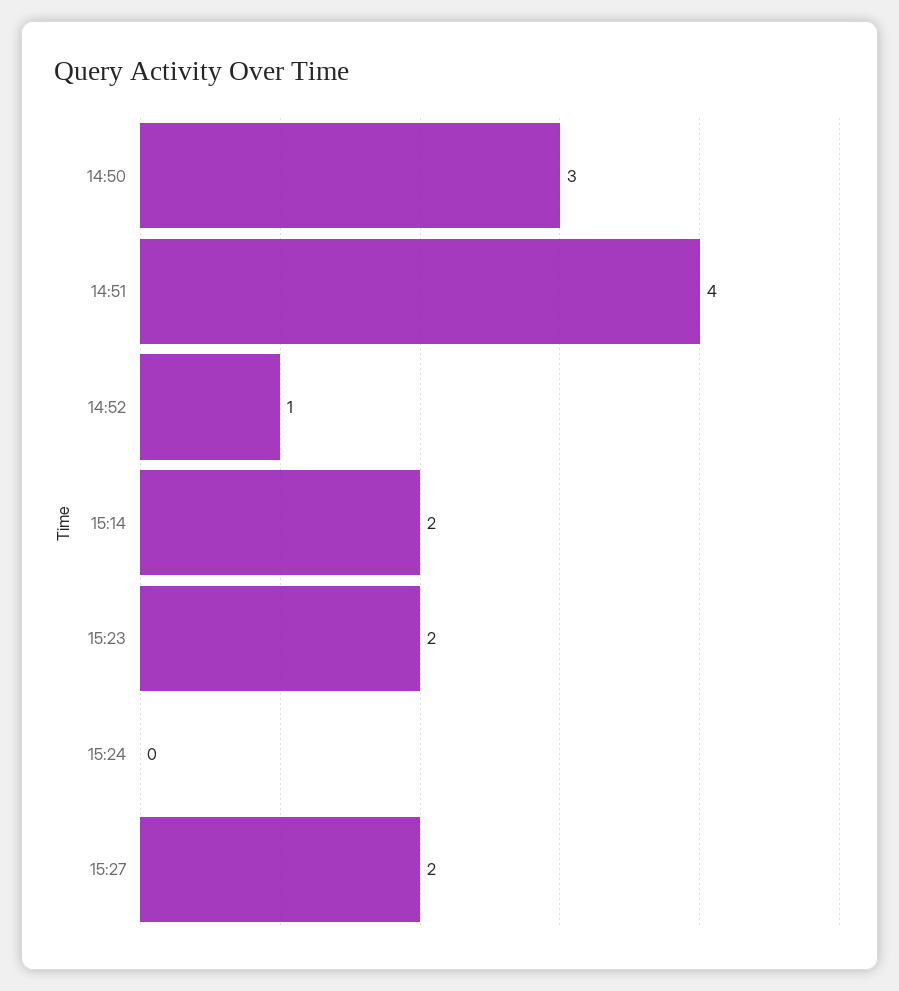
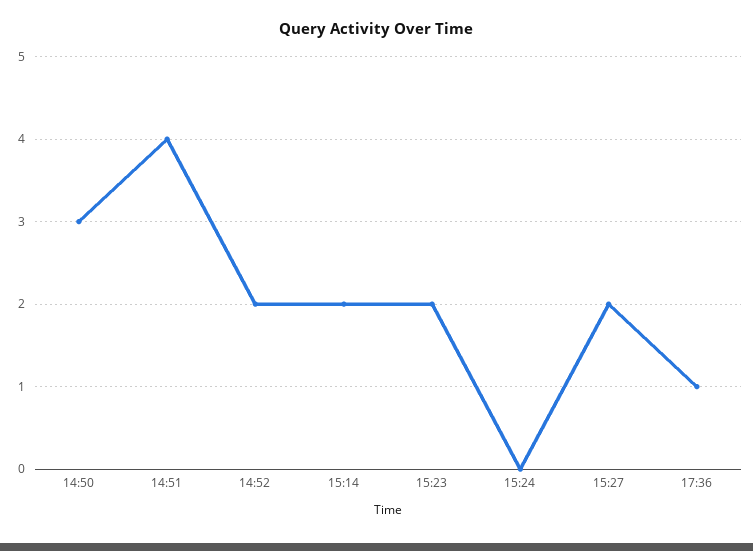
14:52: 1 -> 2
17:36: none -> 1

